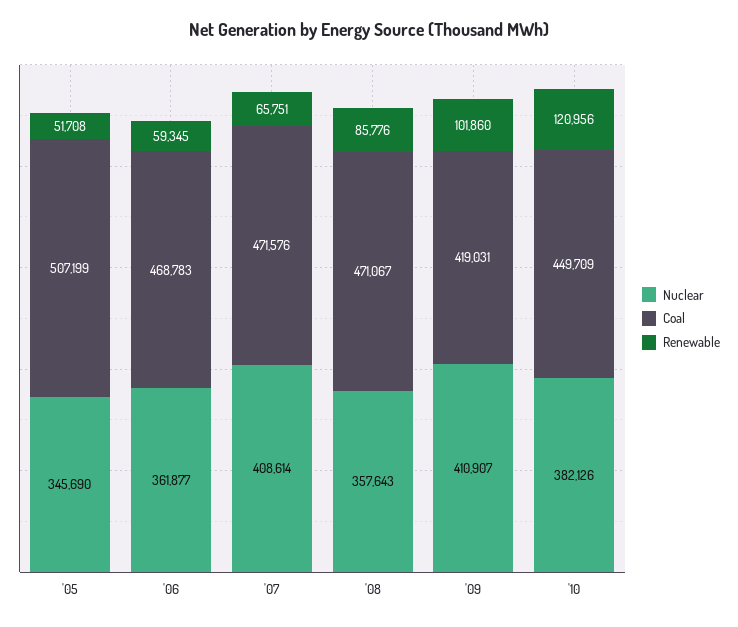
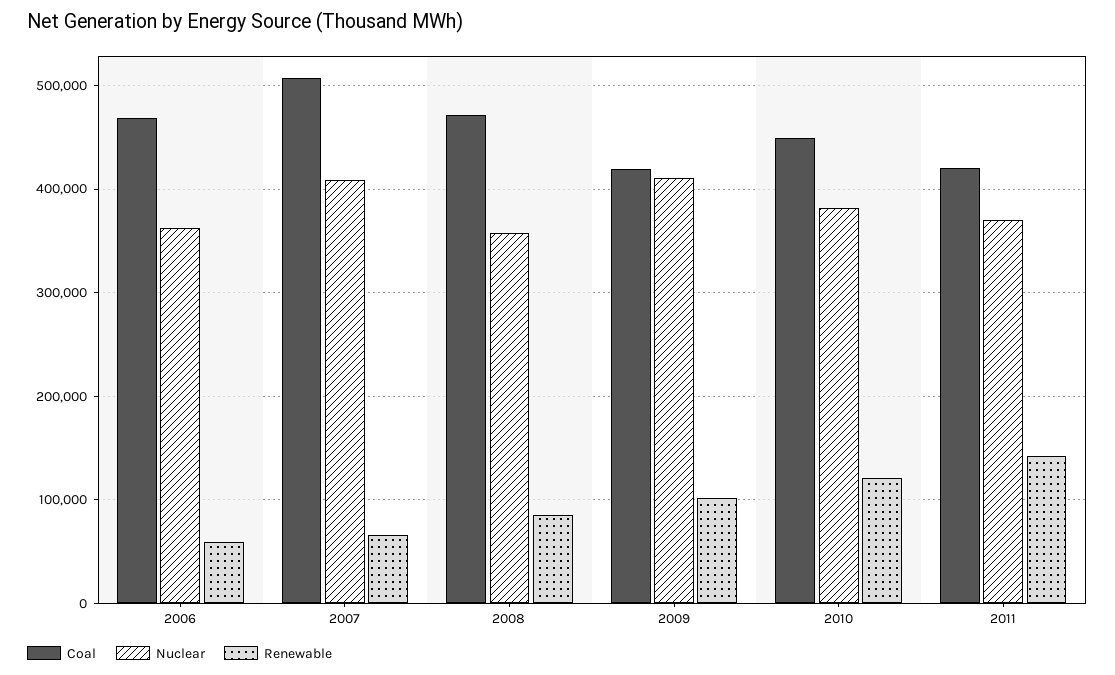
Nuclear, '05: 345690 -> none
Coal, '05: 507199 -> none
Renewable, '05: 51708 -> none
Coal, '07: 471576 -> 510000
Coal, 2011: none -> 420000
Nuclear, 2011: none -> 370000
Renewable, 2011: none -> 140000

